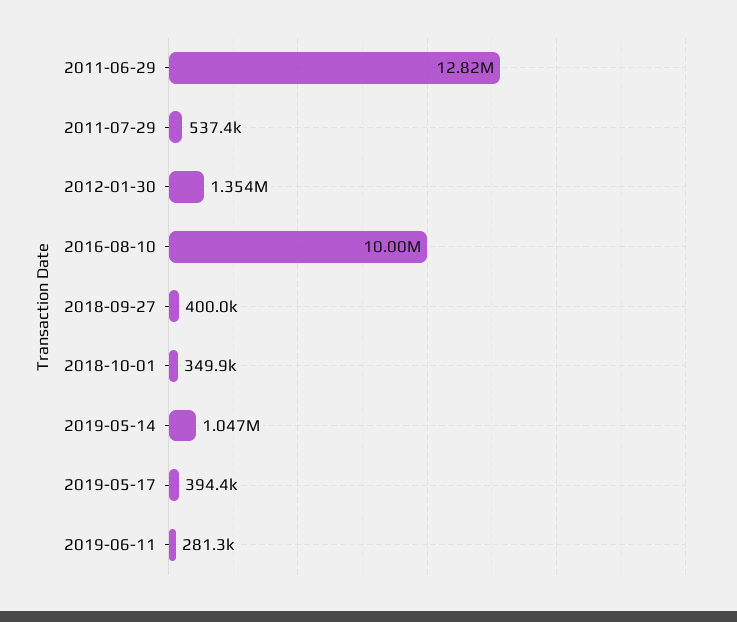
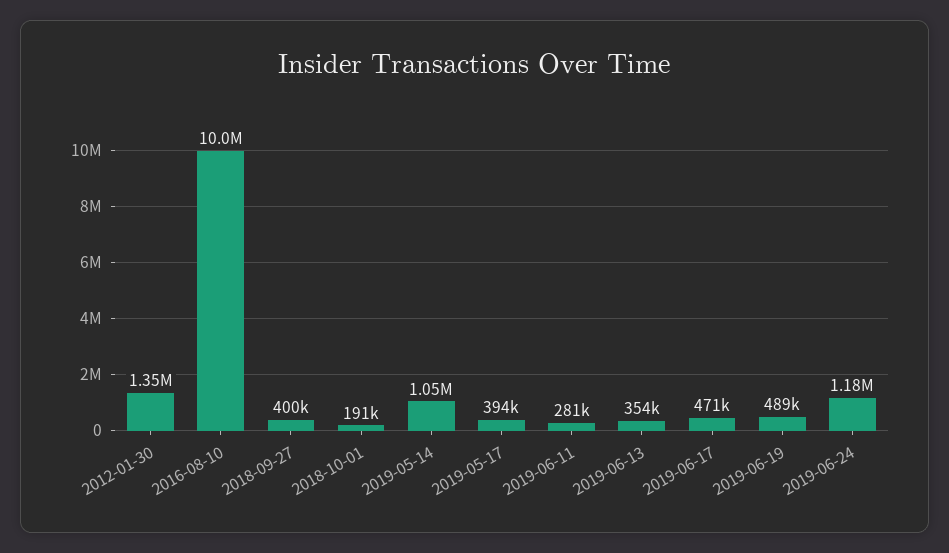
2011-06-29: 12820000 -> none
2011-07-29: 537400 -> none
2018-10-01: 349900 -> 191000
2019-06-13: none -> 354000
2019-06-17: none -> 471000
2019-06-19: none -> 489000
2019-06-24: none -> 1180000

